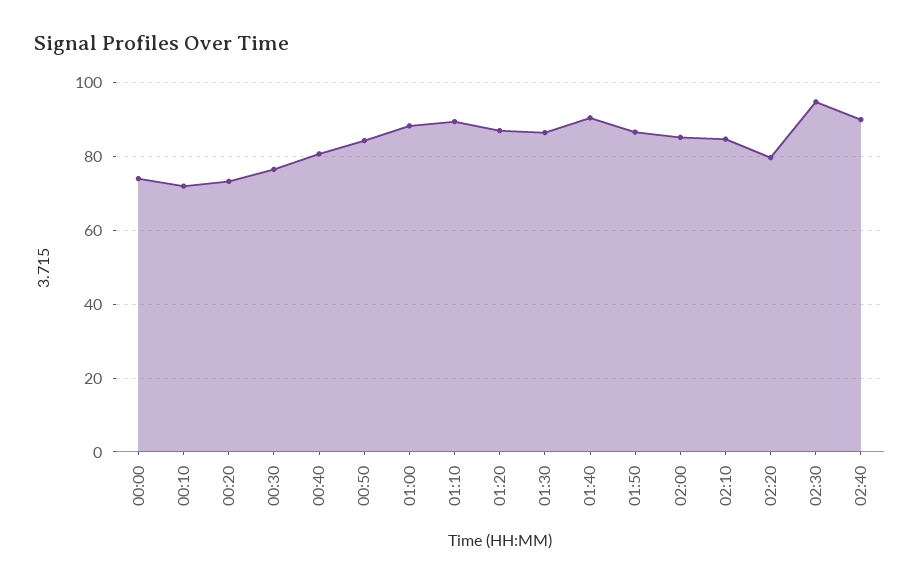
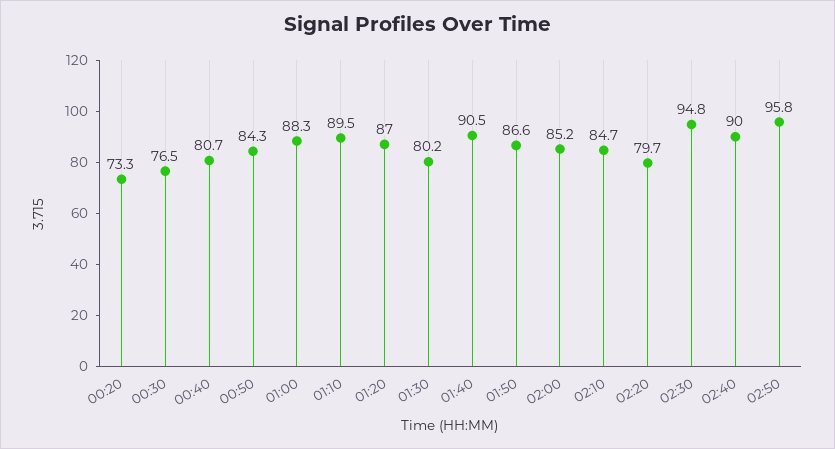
00:00: 74 -> none
00:10: 72 -> none
01:30: 86 -> 80.2
02:50: none -> 95.8

